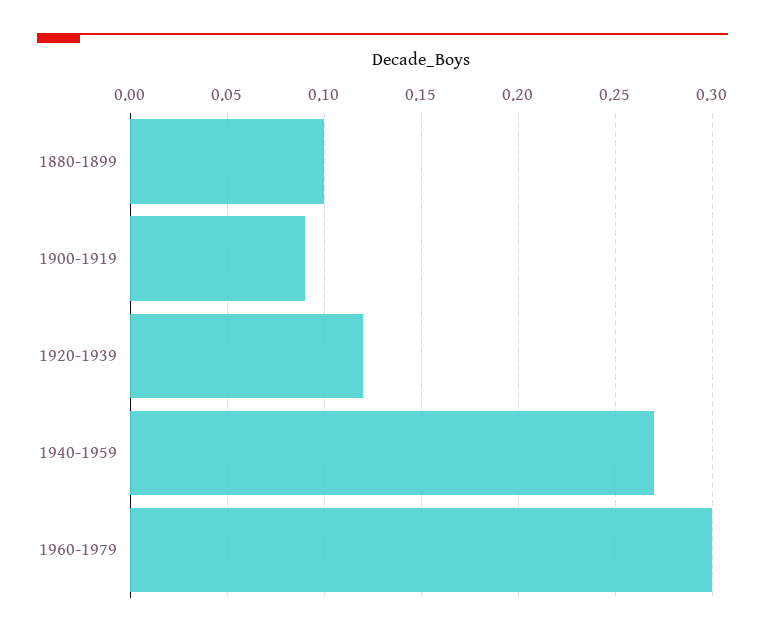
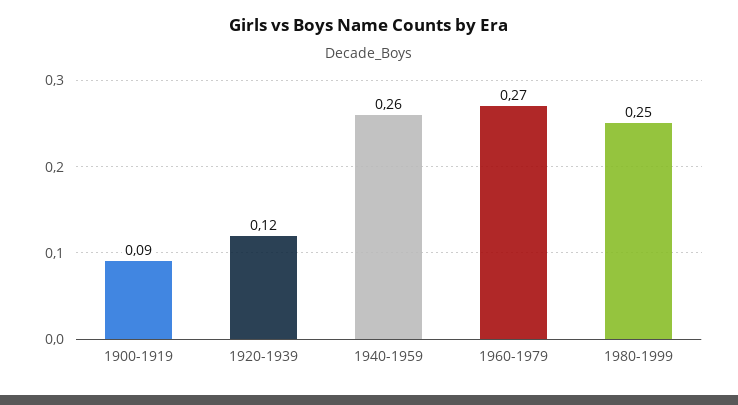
1880-1899: 0.1 -> none
1940-1959: 0.27 -> 0.26
1960-1979: 0.3 -> 0.27
1980-1999: none -> 0.25

